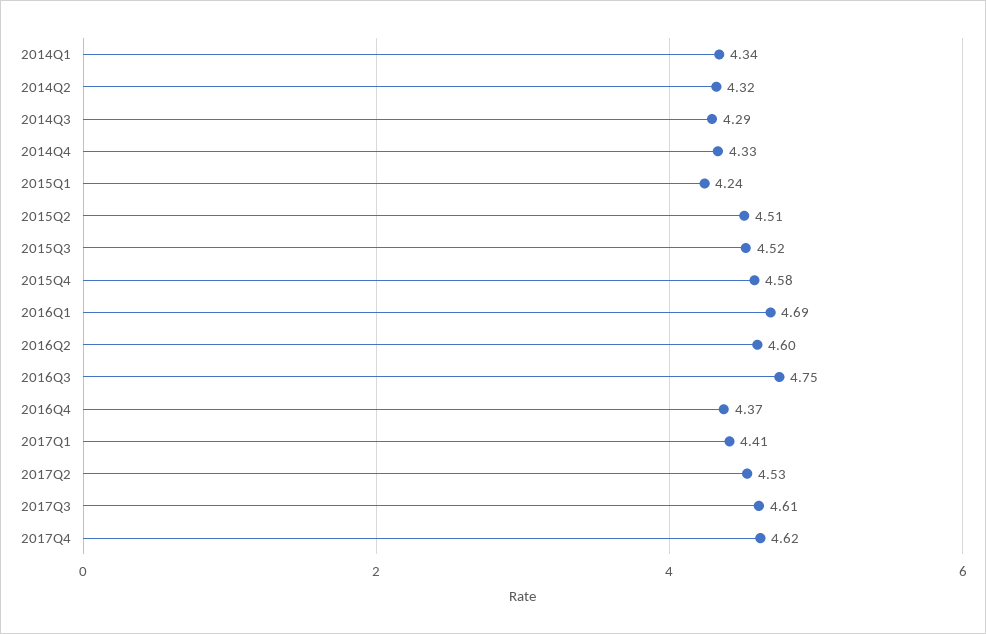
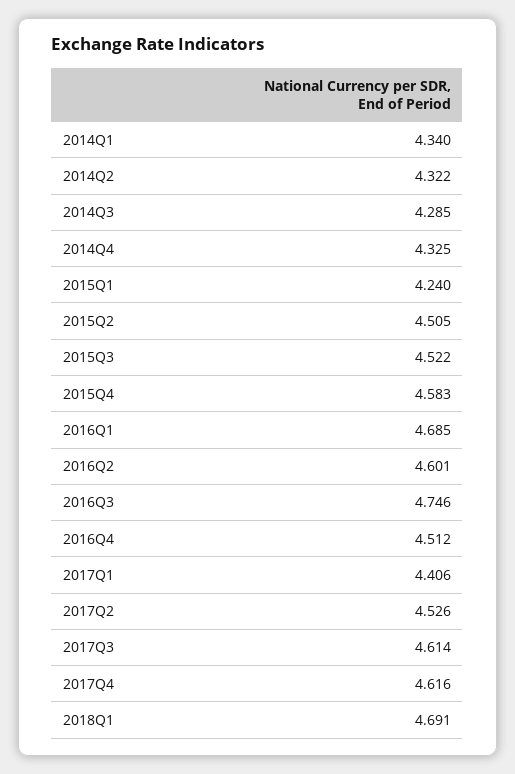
2016Q4: 4.37 -> 4.512
2018Q1: none -> 4.691

